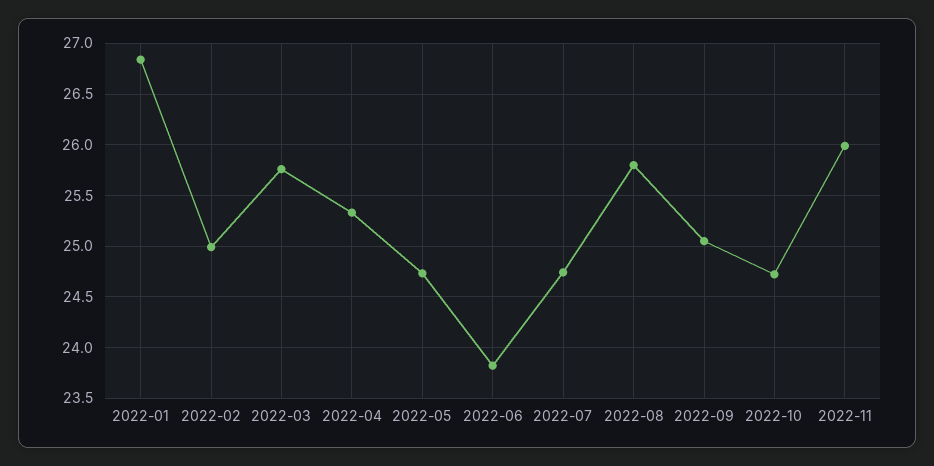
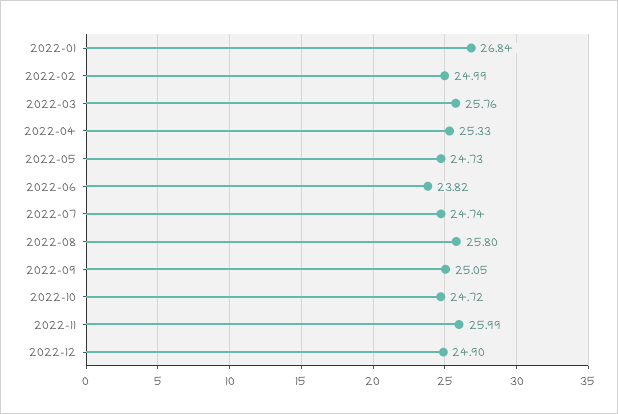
2022-12: none -> 24.9

